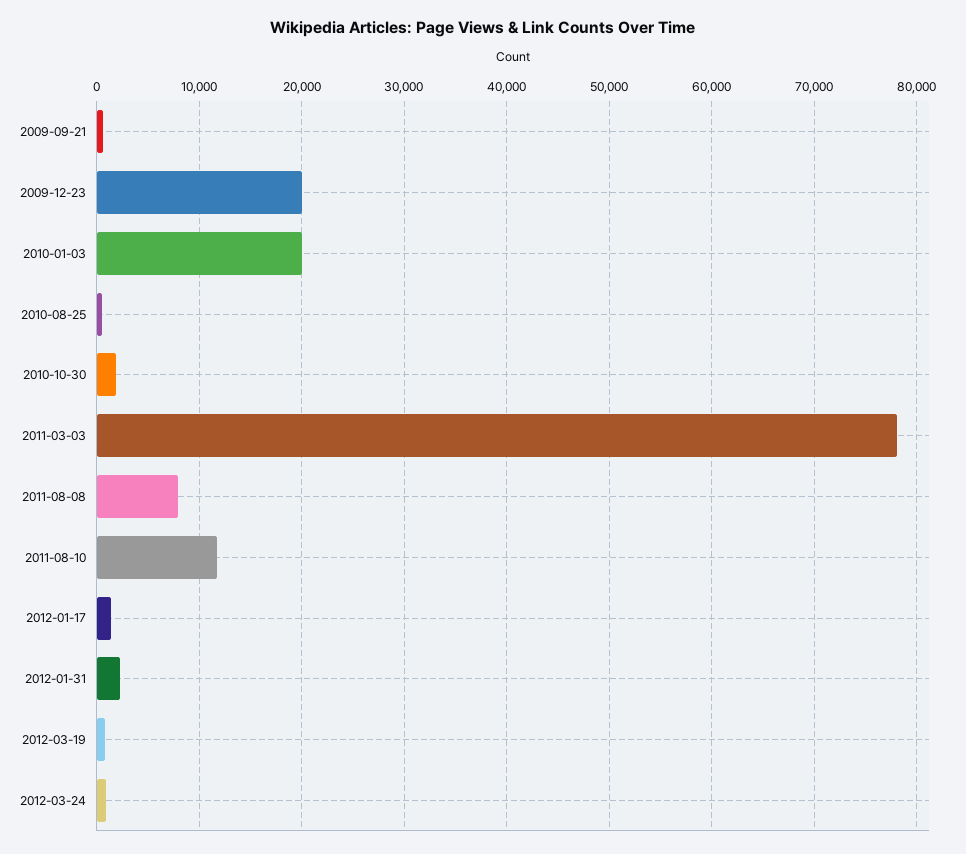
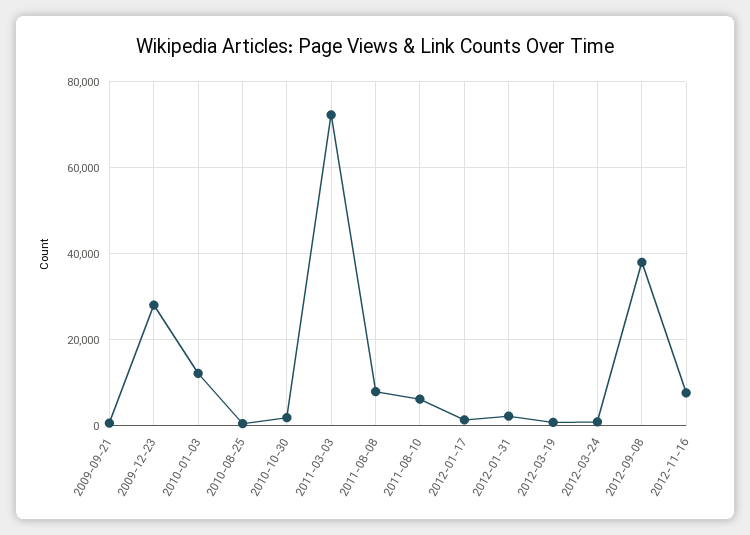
2009-12-23: 20000 -> 28000
2010-01-03: 20000 -> 12000
2011-03-03: 78000 -> 72000
2011-08-10: 12000 -> 6000
2012-09-08: none -> 38000
2012-11-16: none -> 8000

